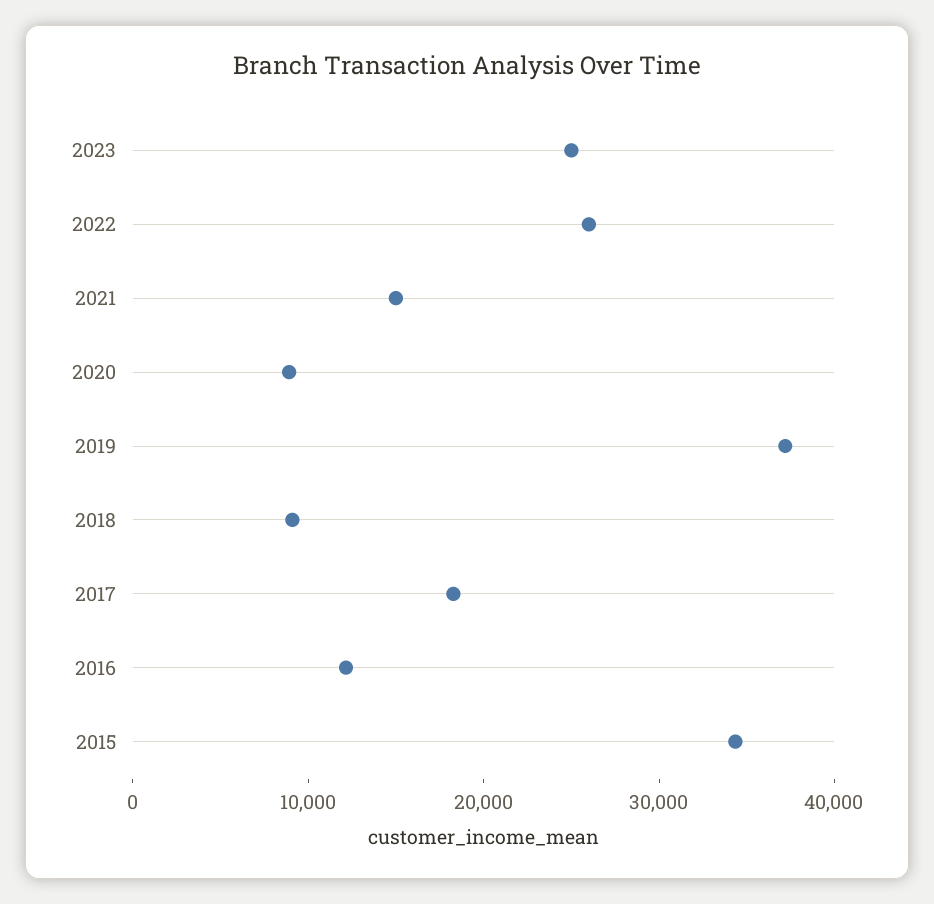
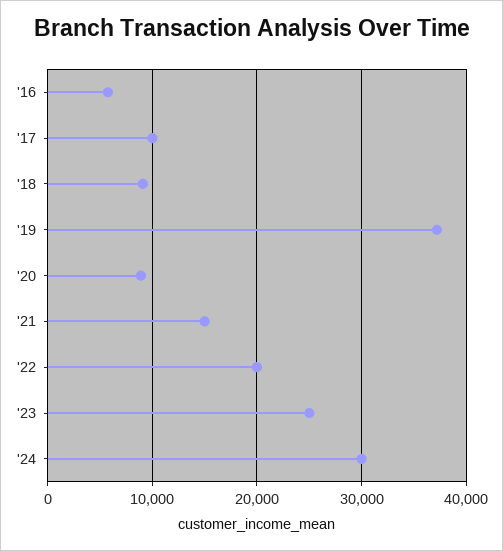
2022: 26000 -> 20000
2017: 18000 -> 10000
2016: 12000 -> 6000
2015: 34000 -> none
'24: none -> 30000

